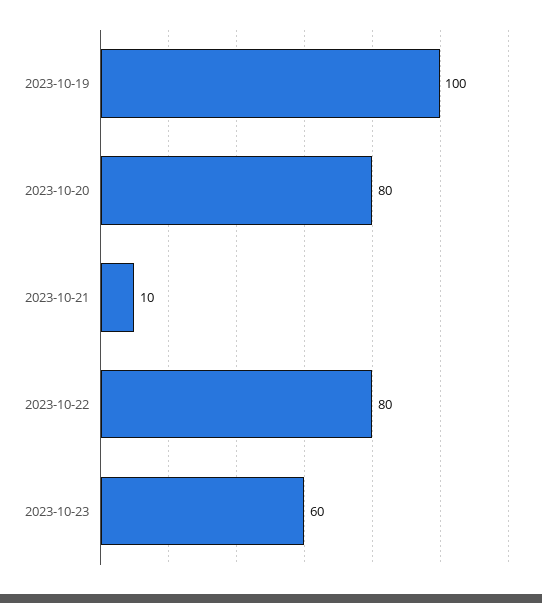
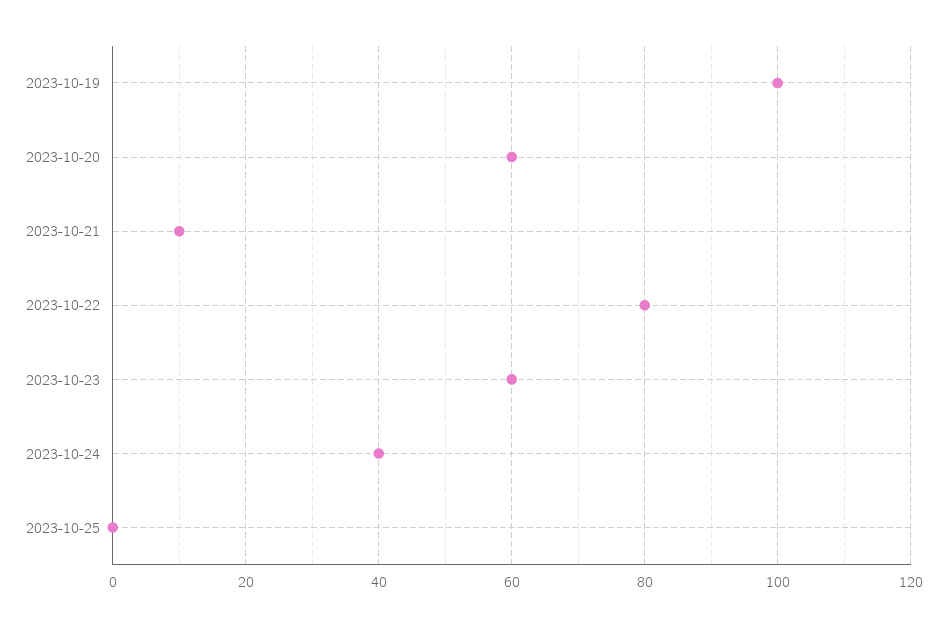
2023-10-20: 80 -> 60
2023-10-24: none -> 40
2023-10-25: none -> 0

